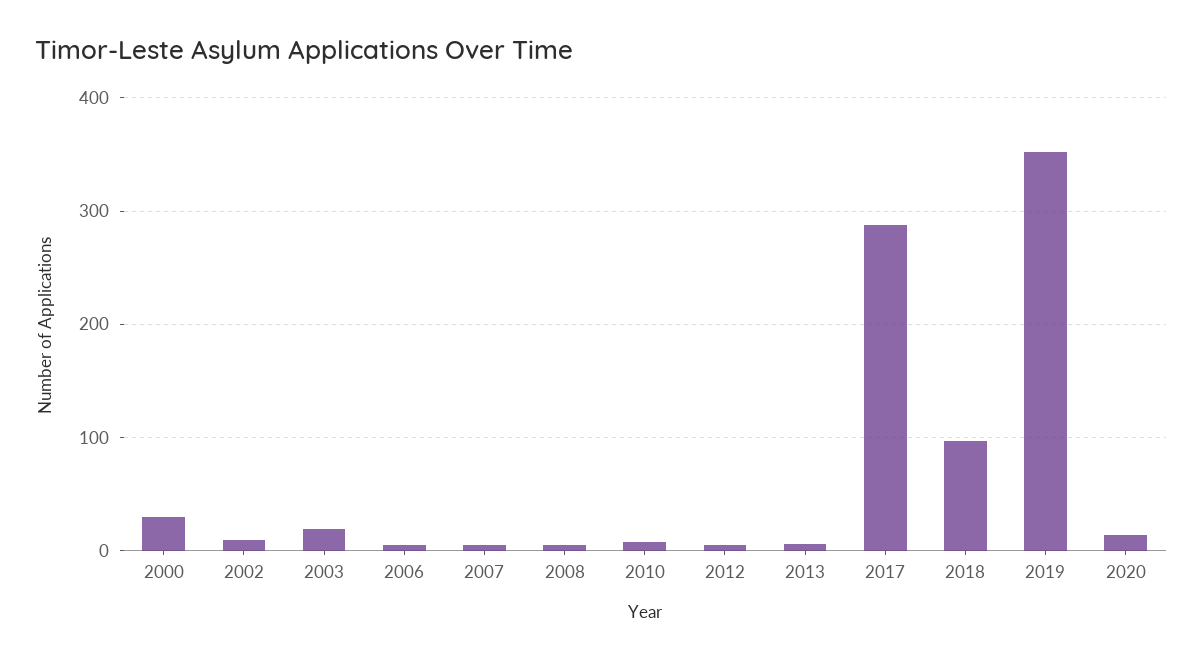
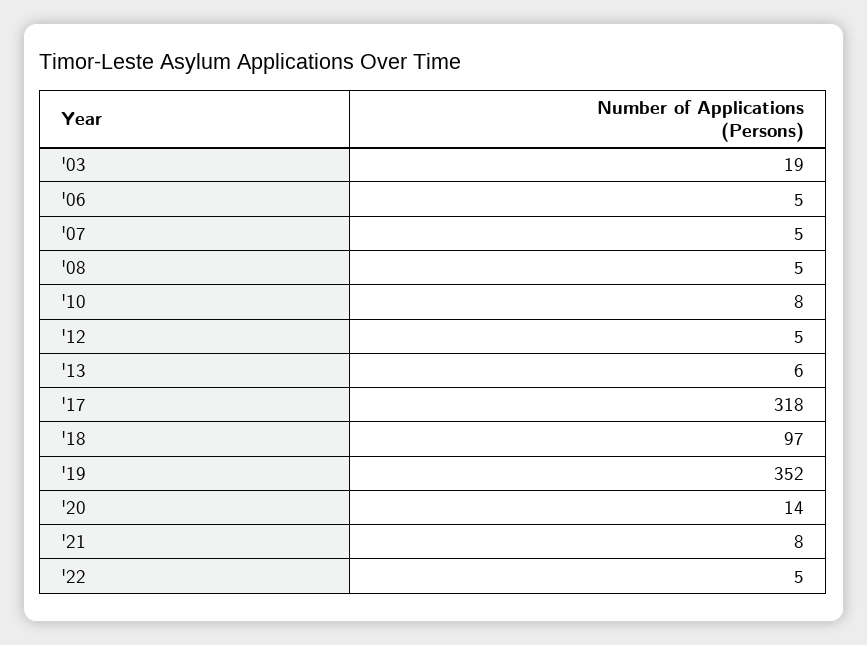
2000: 30 -> none
2002: 10 -> none
2017: 290 -> 318
'21: none -> 8
'22: none -> 5

